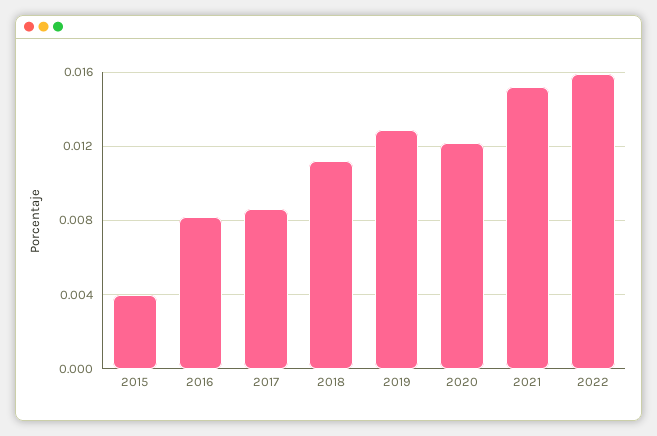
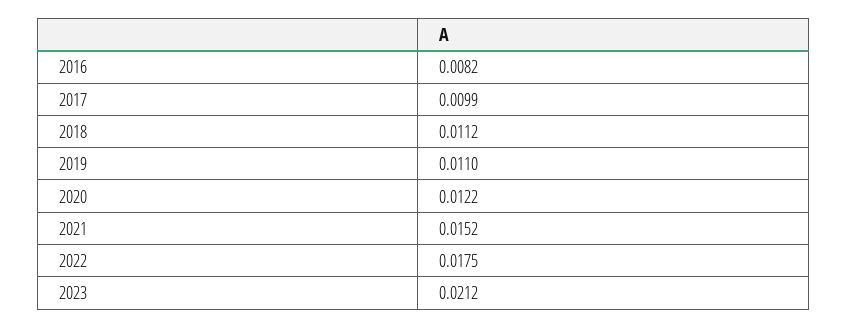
2015: 0.004 -> none
2017: 0.0085 -> 0.0099
2019: 0.013 -> 0.011
2022: 0.016 -> 0.0175
2023: none -> 0.0212

